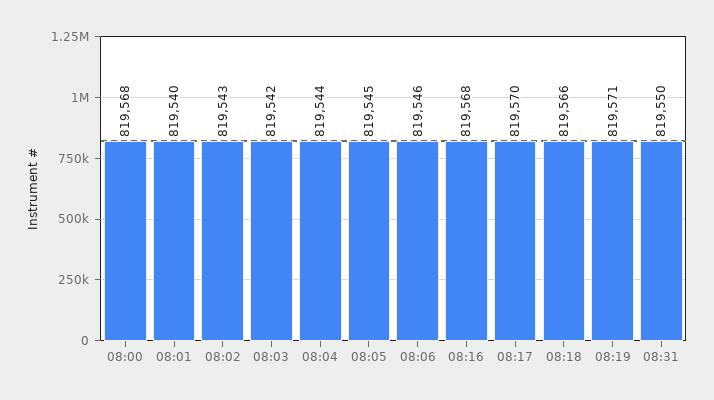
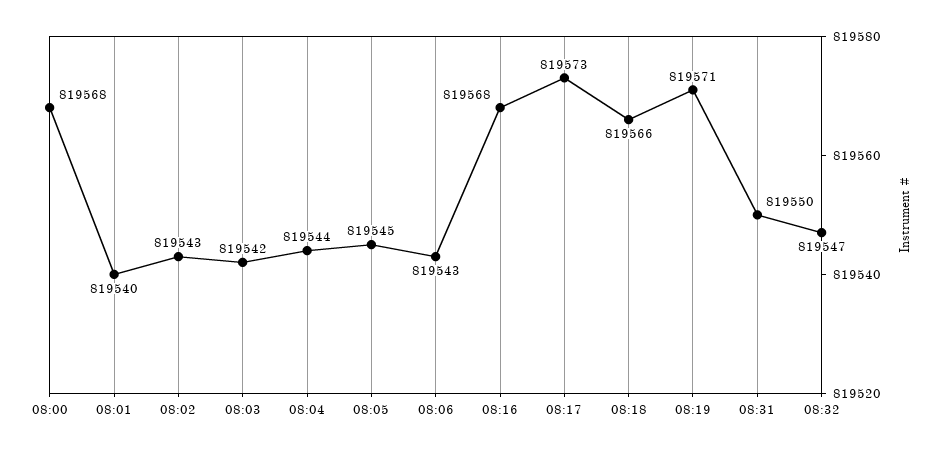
08:06: 819546 -> 819543
08:17: 819570 -> 819573
08:32: none -> 819547

